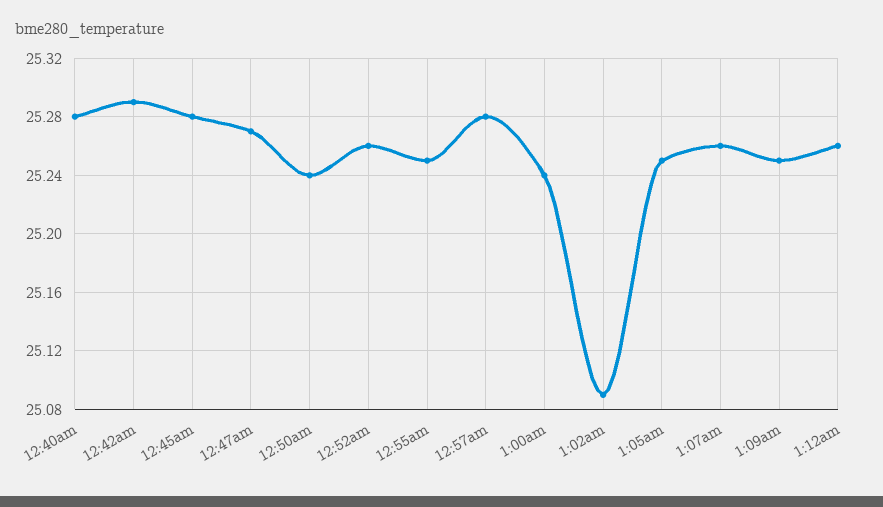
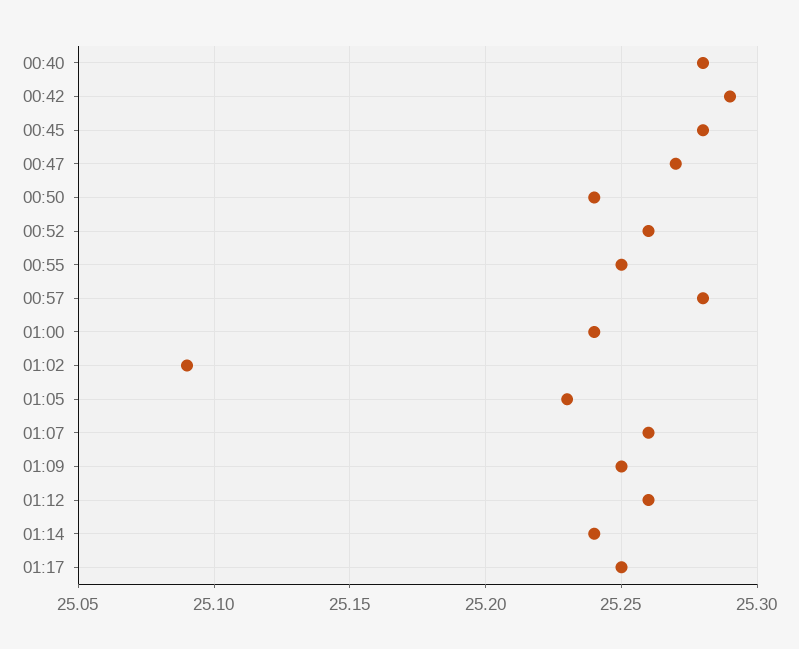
1:05am: 25.25 -> 25.23
01:14: none -> 25.24
01:17: none -> 25.25

